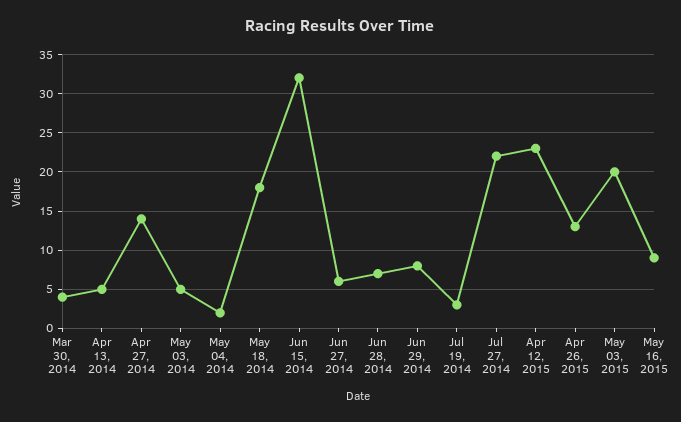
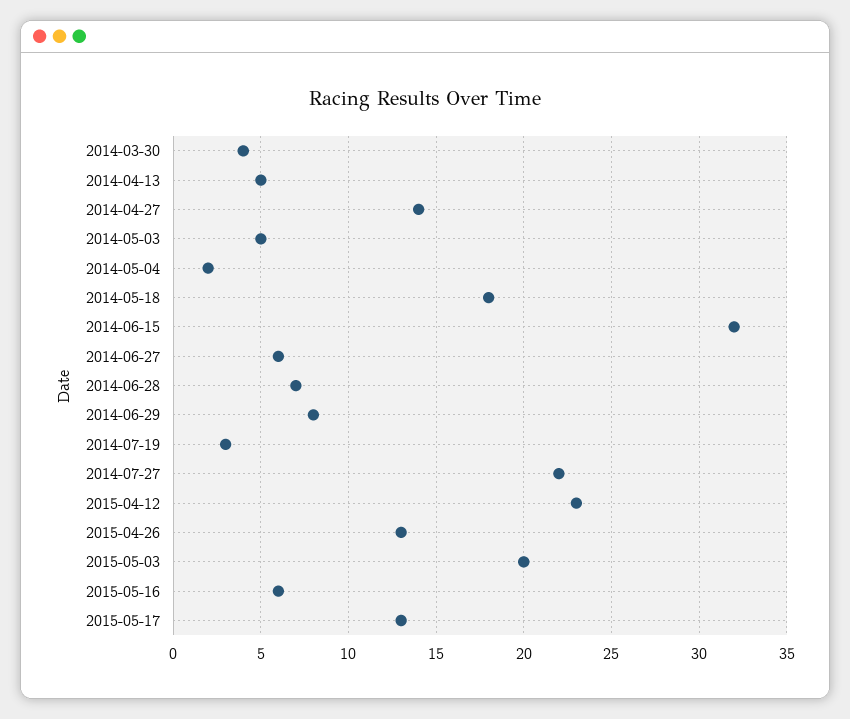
May 16, 2015: 9 -> 6
2015-05-17: none -> 13

